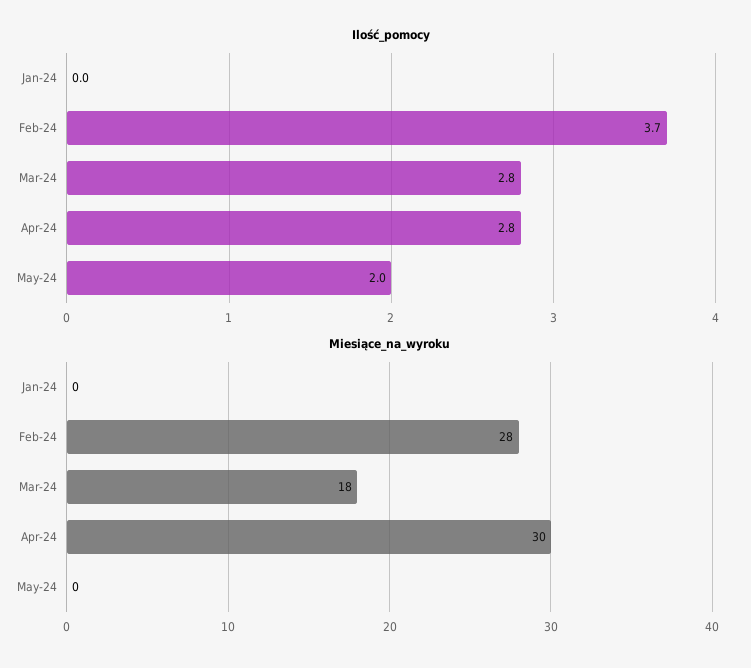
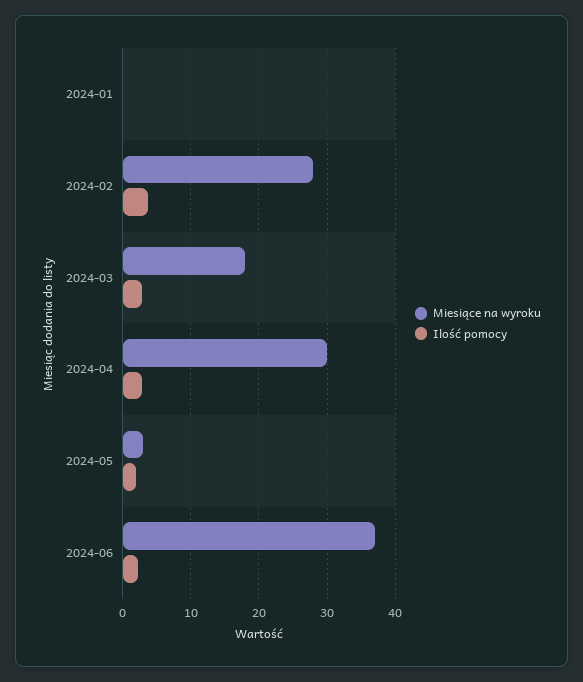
Miesiące_na_wyroku, May-24: 0 -> 3
Miesiące_na_wyroku, 2024-06: none -> 37
Ilość_pomocy, 2024-06: none -> 2

